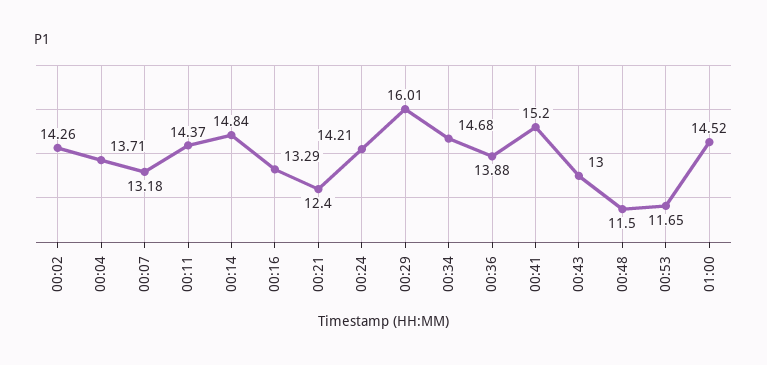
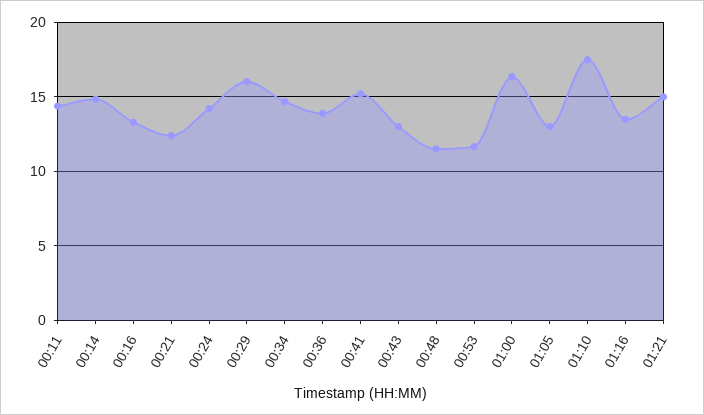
00:02: 14.26 -> none
00:04: 13.71 -> none
00:07: 13.18 -> none
01:00: 14.52 -> 16.5
01:05: none -> 13
01:10: none -> 17.5
01:16: none -> 13.5
01:21: none -> 15

